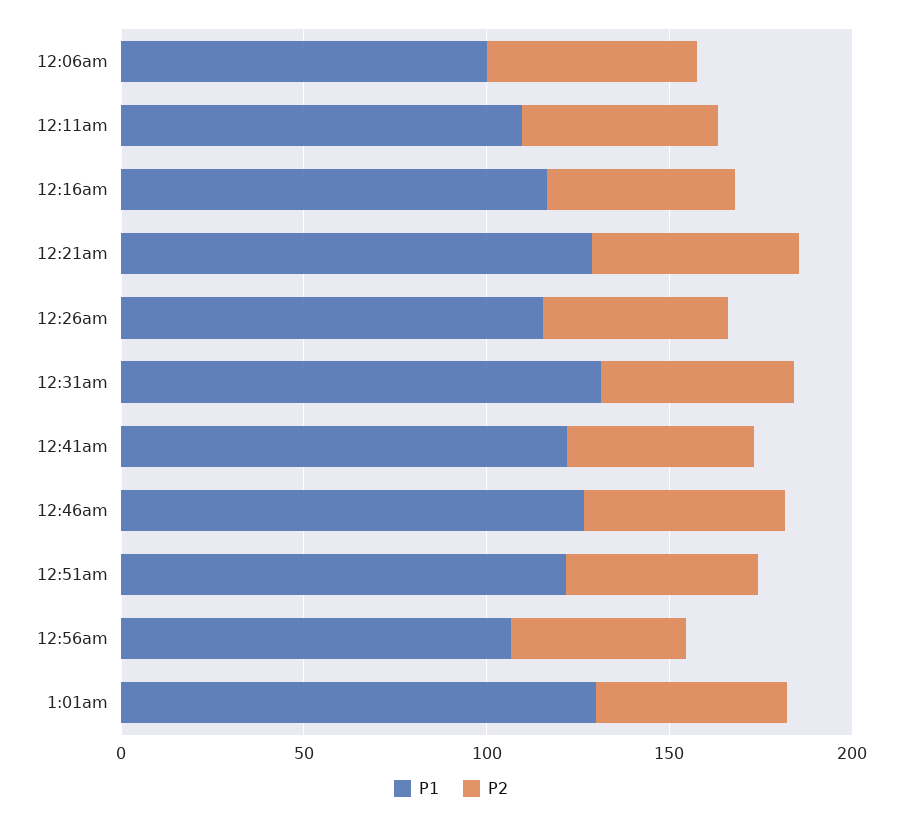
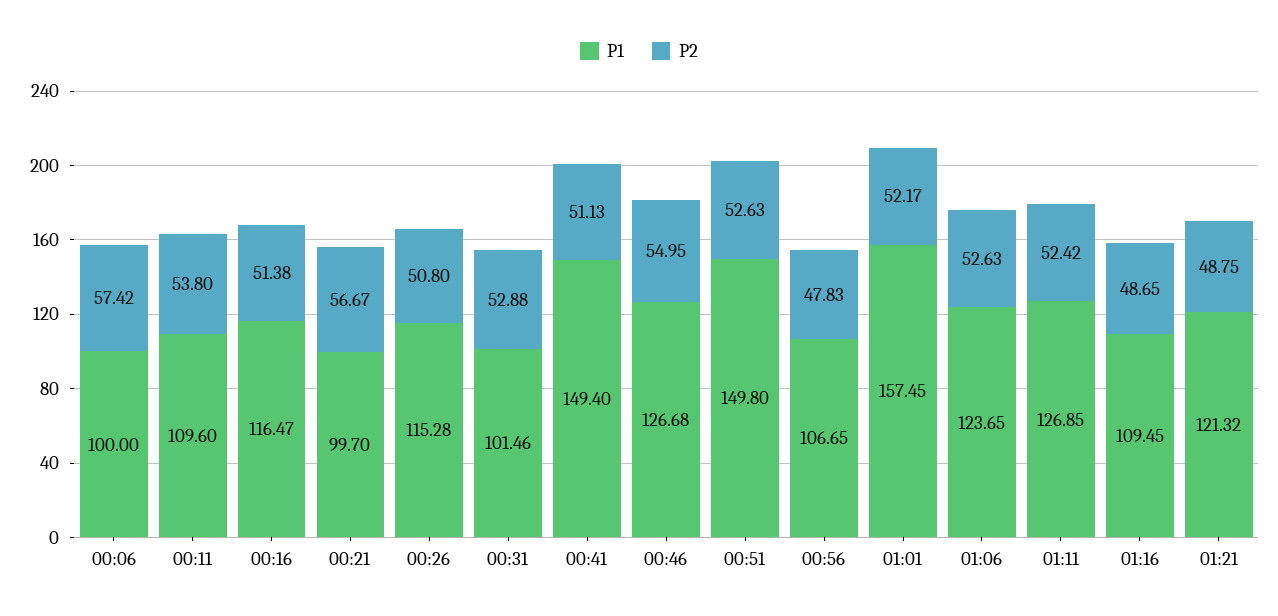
P1, 12:21am: 130 -> 99.7
P1, 12:31am: 130 -> 101.46
P1, 12:41am: 120 -> 149.4
P1, 12:51am: 120 -> 149.8
P1, 1:01am: 130 -> 157.45
P1, 01:06: none -> 123.65
P2, 01:06: none -> 52.63
P1, 01:11: none -> 126.85
P2, 01:11: none -> 52.42
P1, 01:16: none -> 109.45
P2, 01:16: none -> 48.65
P1, 01:21: none -> 121.32
P2, 01:21: none -> 48.75

